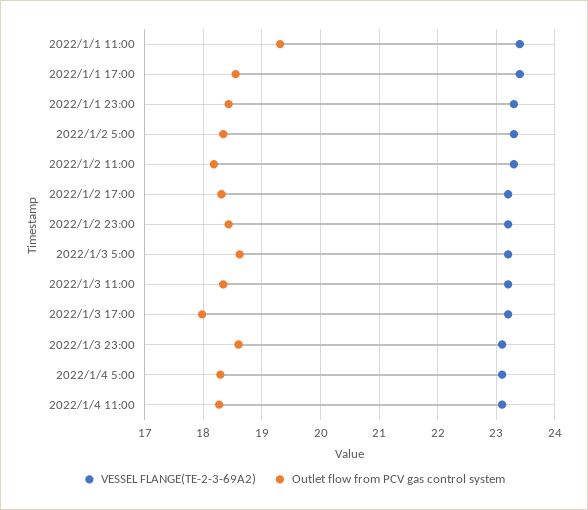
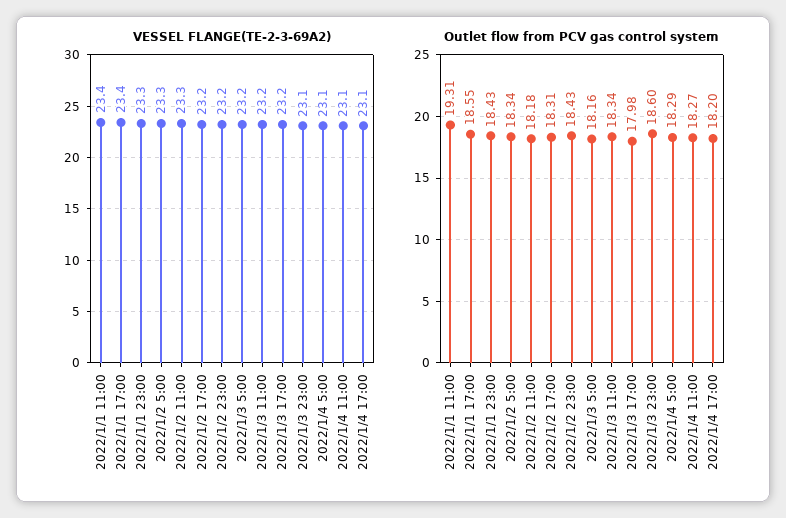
Outlet flow from PCV gas control system, 2022/1/3 5:00: 18.6 -> 18.16
VESSEL FLANGE(TE-2-3-69A2), 2022/1/4 17:00: none -> 23.1
Outlet flow from PCV gas control system, 2022/1/4 17:00: none -> 18.2

